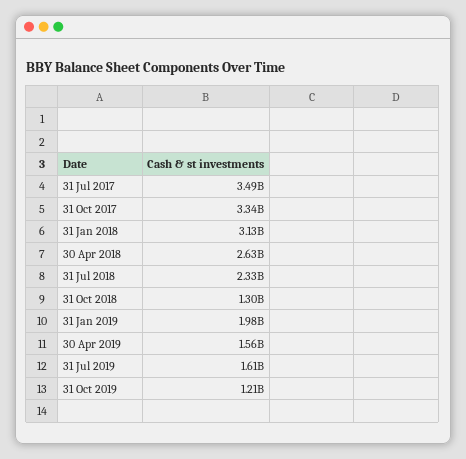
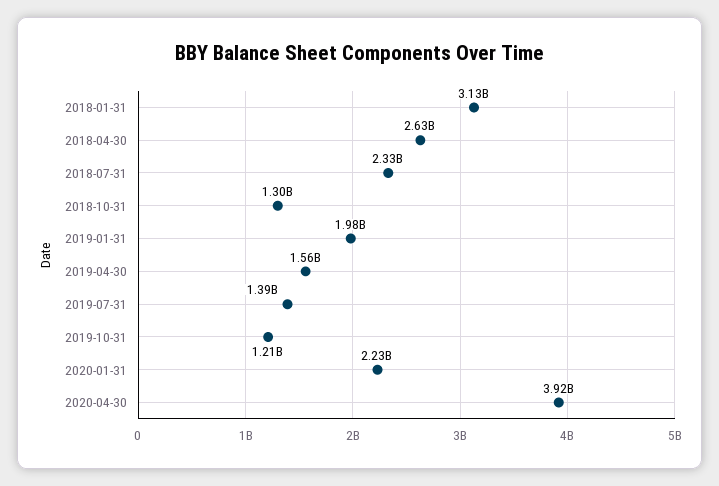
31 Jul 2017: 3490000000 -> none
31 Oct 2017: 3340000000 -> none
31 Jul 2019: 1610000000 -> 1390000000
2020-01-31: none -> 2230000000
2020-04-30: none -> 3920000000

